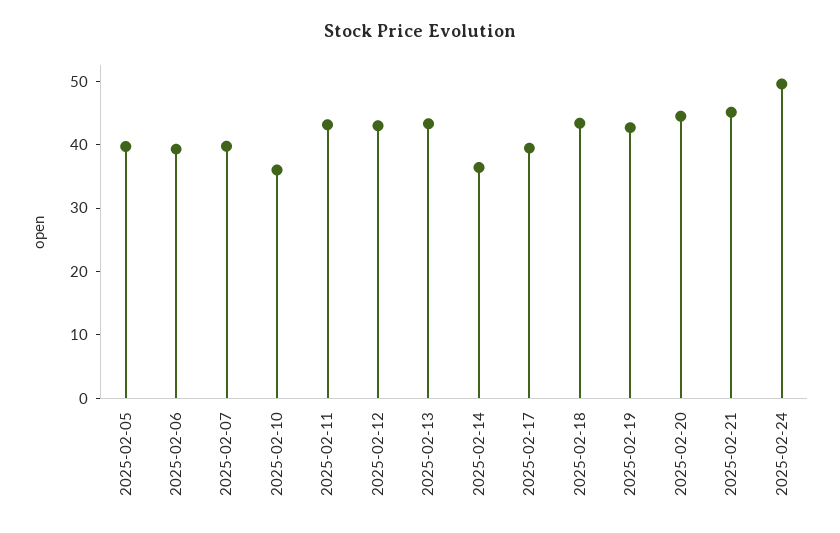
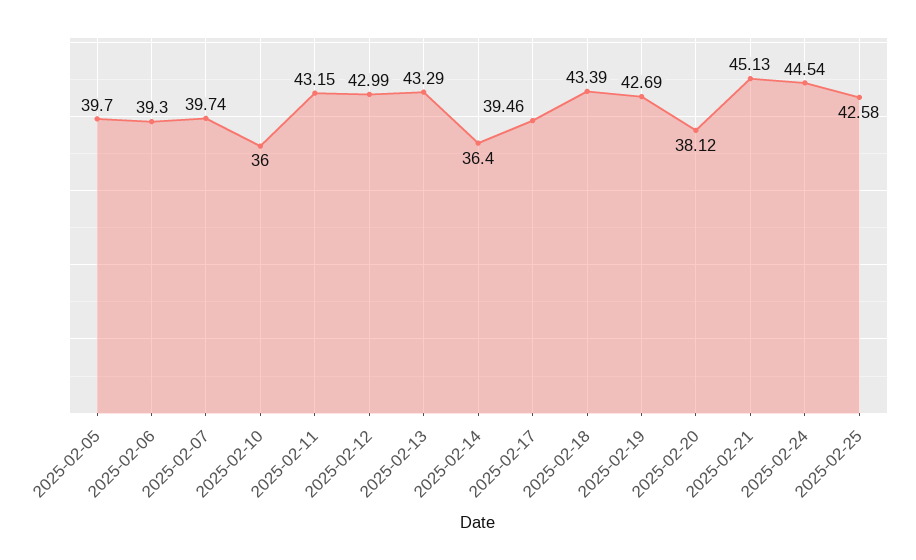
2025-02-20: 44 -> 38.12
2025-02-24: 50 -> 44.54
2025-02-25: none -> 42.58

